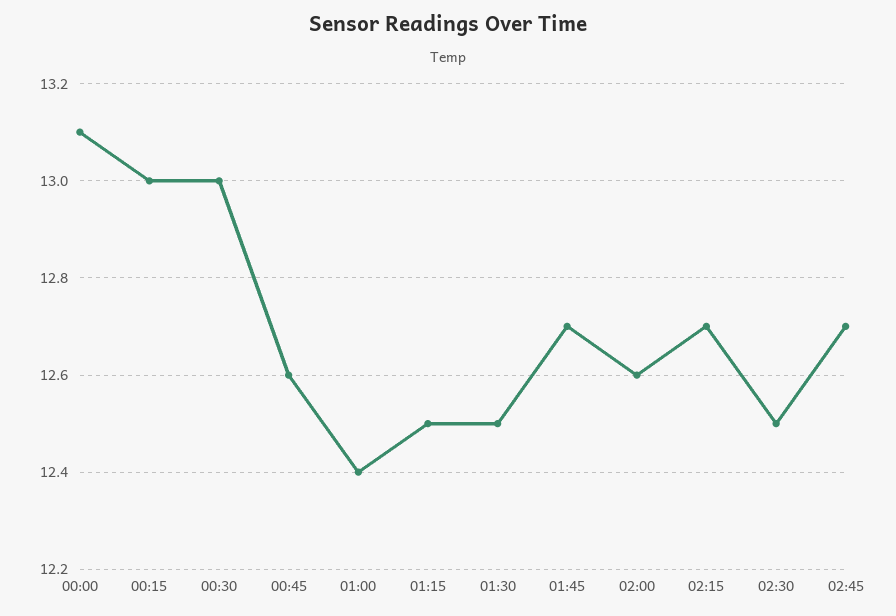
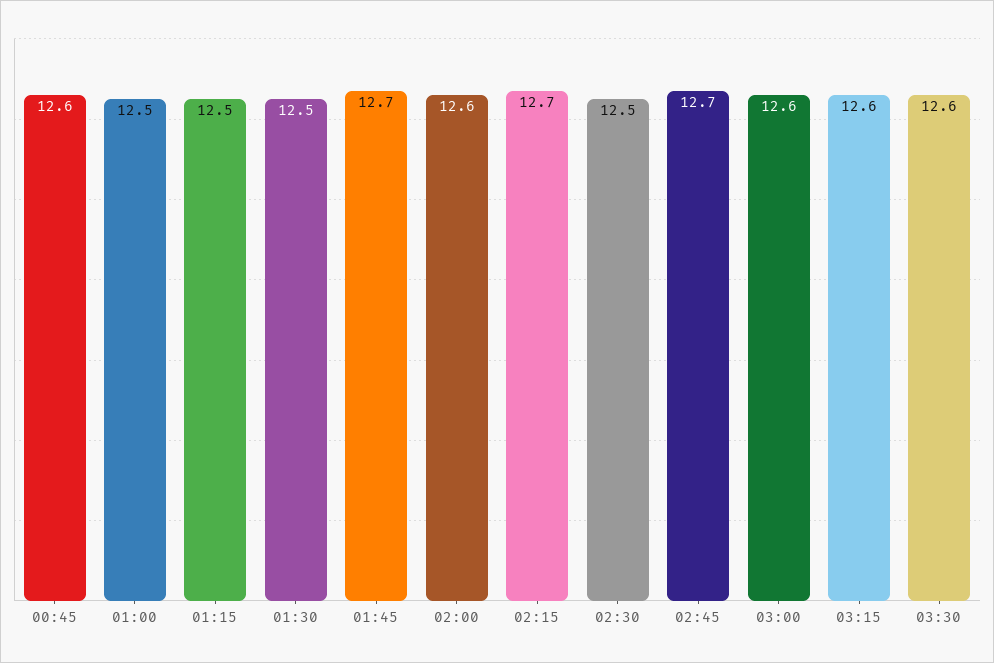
00:00: 13.1 -> none
00:15: 13 -> none
00:30: 13 -> none
01:00: 12.4 -> 12.5
03:00: none -> 12.6
03:15: none -> 12.6
03:30: none -> 12.6

